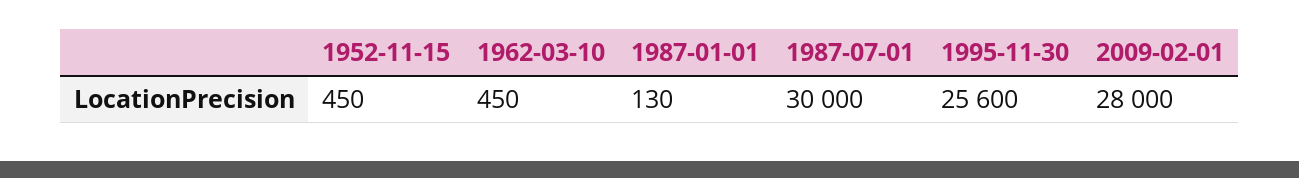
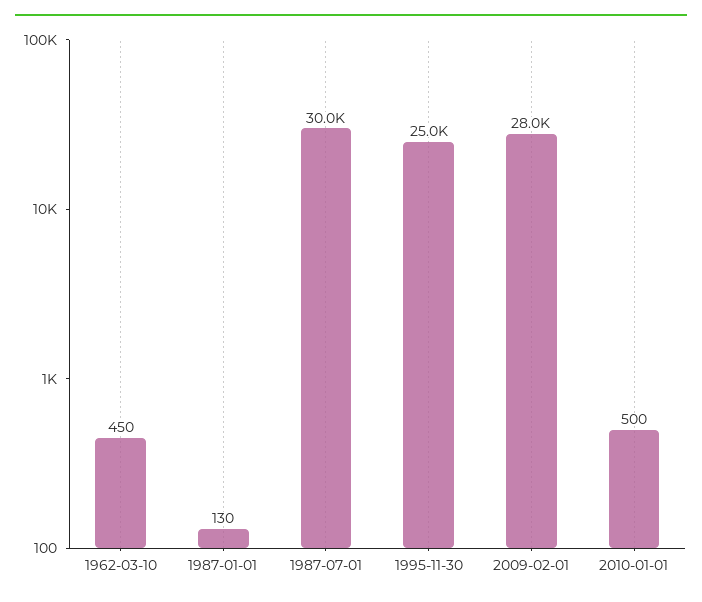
1952-11-15: 450 -> none
1995-11-30: 25600 -> 25000
2010-01-01: none -> 500

